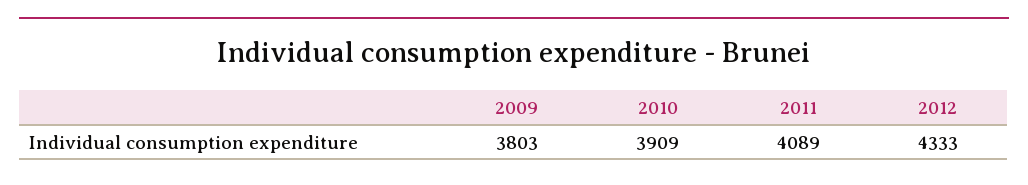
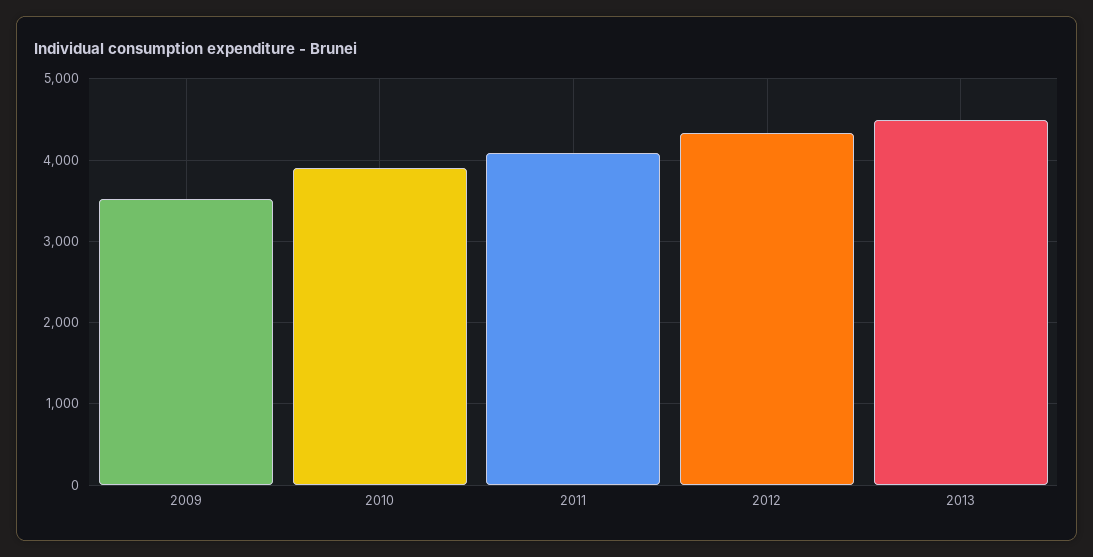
2009: 3803 -> 3500
2013: none -> 4500

